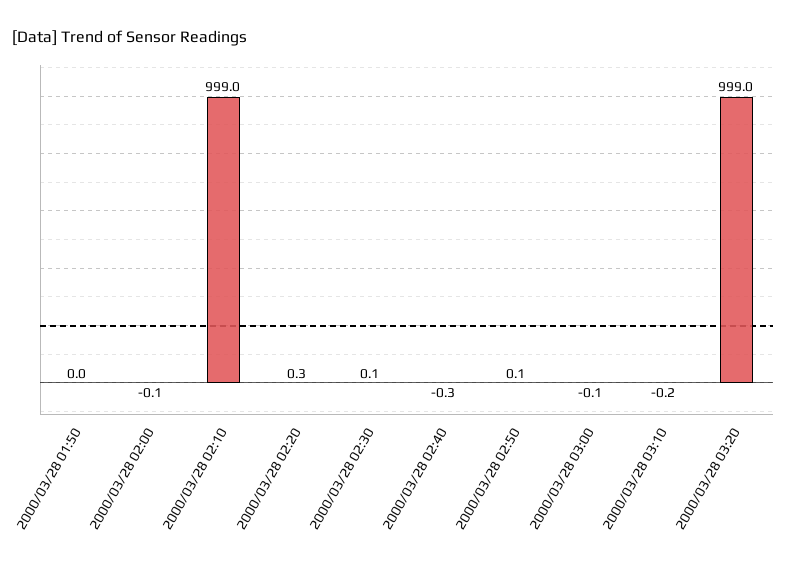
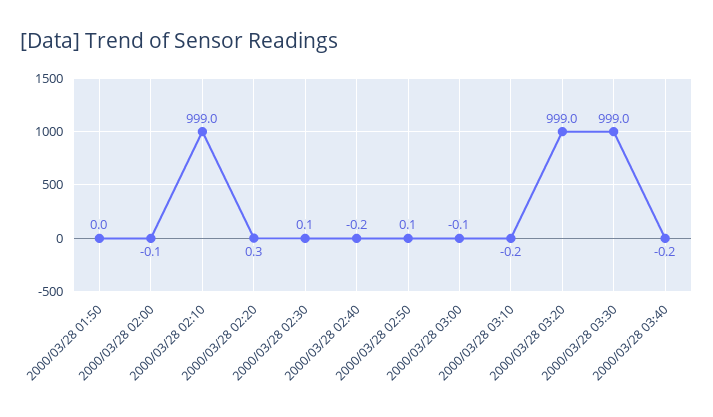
2000/03/28 02:40: -0.3 -> -0.2
2000/03/28 03:30: none -> 999
2000/03/28 03:40: none -> -0.2

